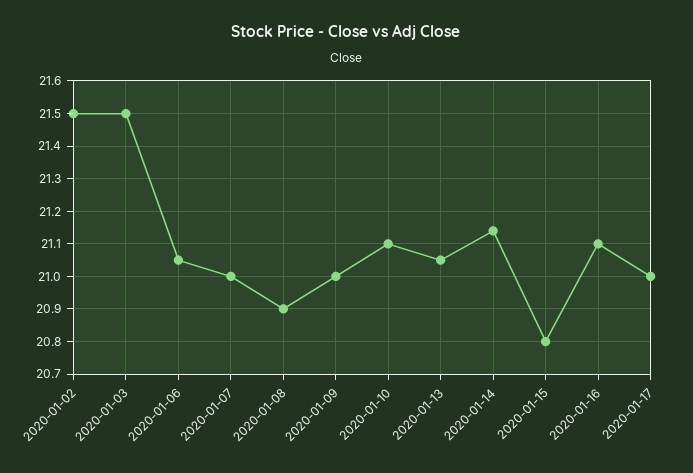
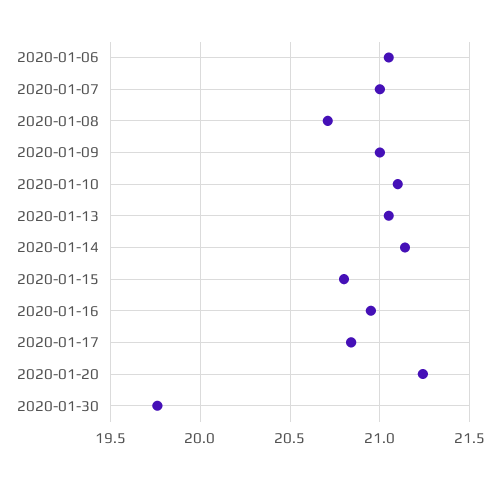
2020-01-02: 21.5 -> none
2020-01-03: 21.5 -> none
2020-01-08: 20.9 -> 20.7
2020-01-16: 21.1 -> 20.95
2020-01-17: 21 -> 20.85
2020-01-20: none -> 21.25
2020-01-30: none -> 19.75

